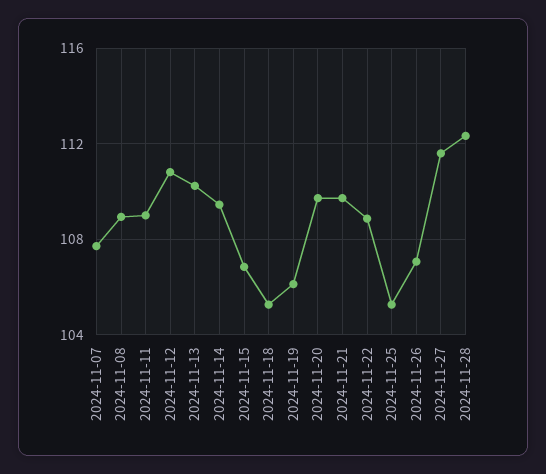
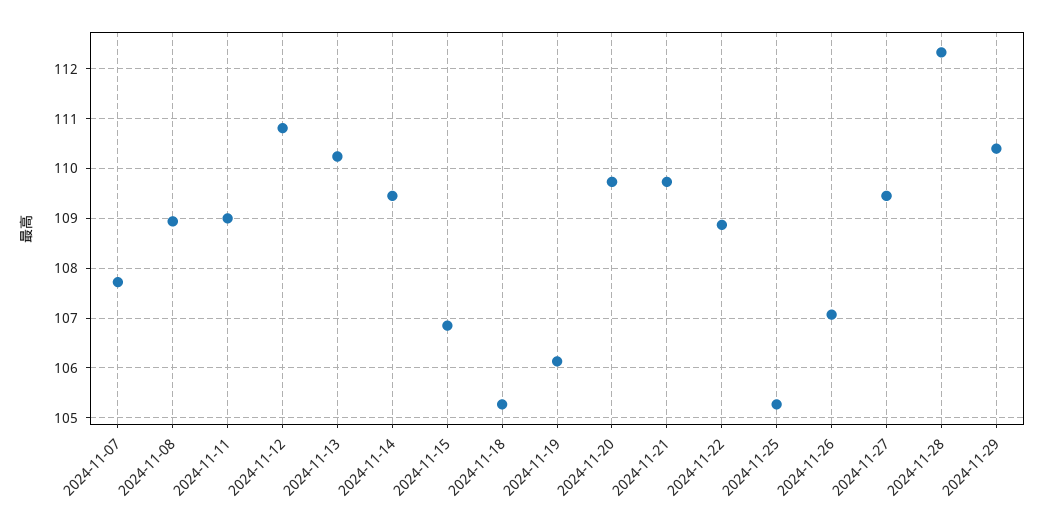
2024-11-27: 111.5 -> 109.4
2024-11-29: none -> 110.4

